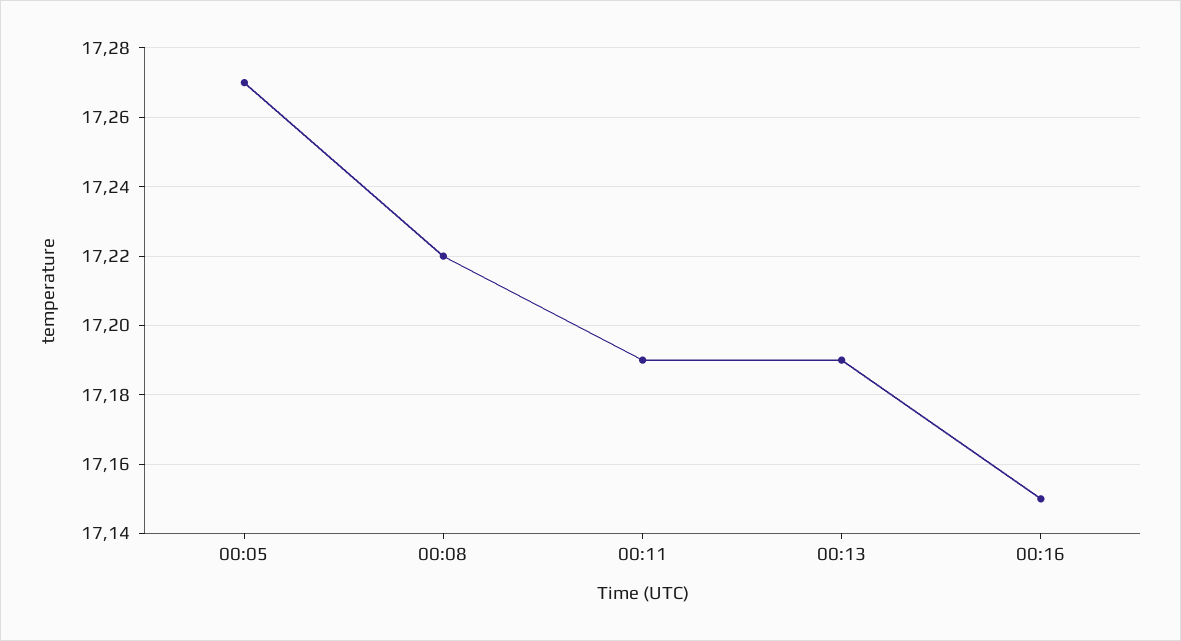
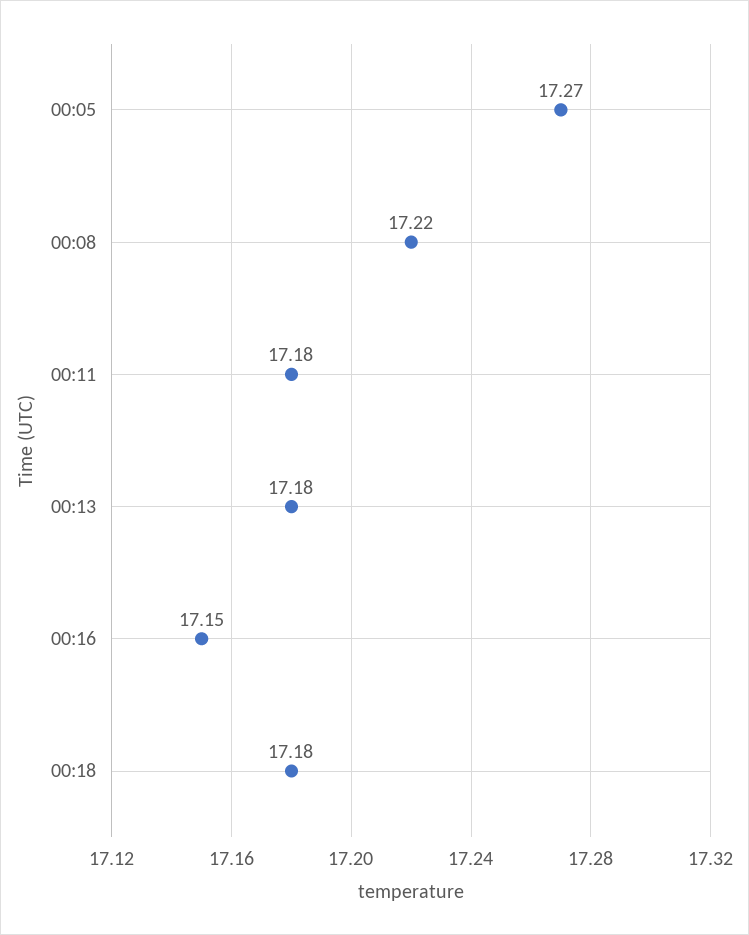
00:11: 17.19 -> 17.18
00:13: 17.19 -> 17.18
00:18: none -> 17.18

